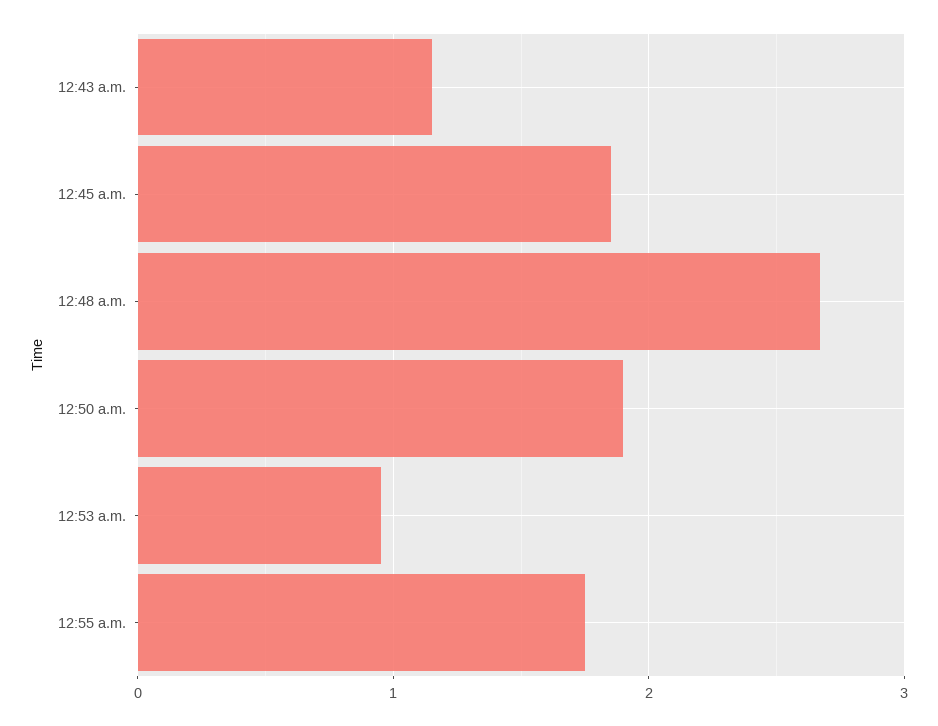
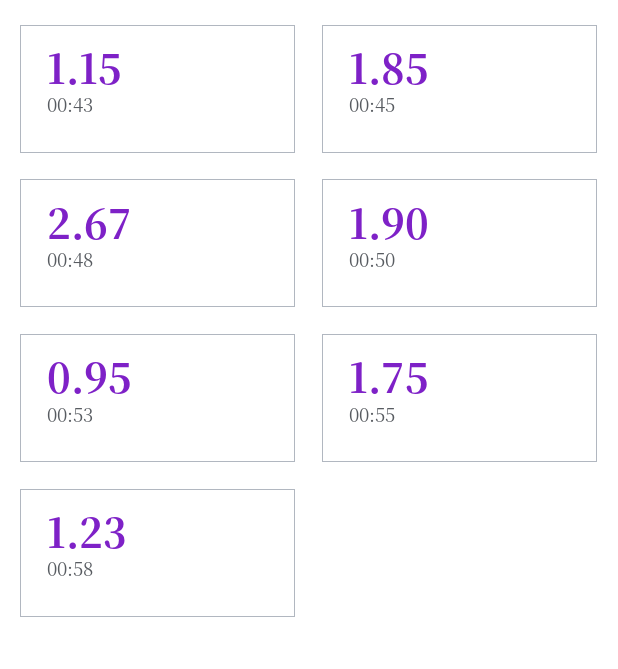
00:58: none -> 1.23

